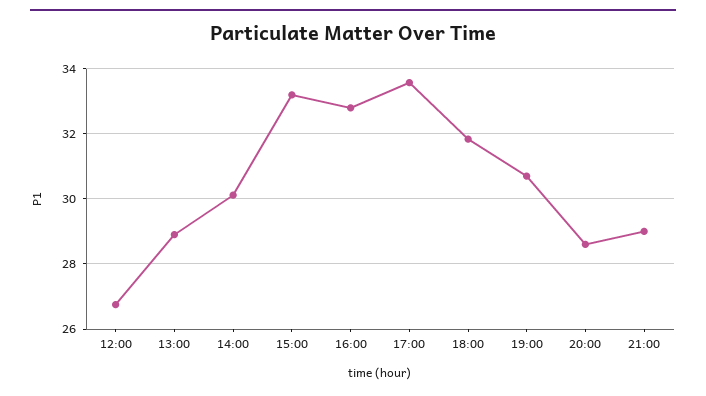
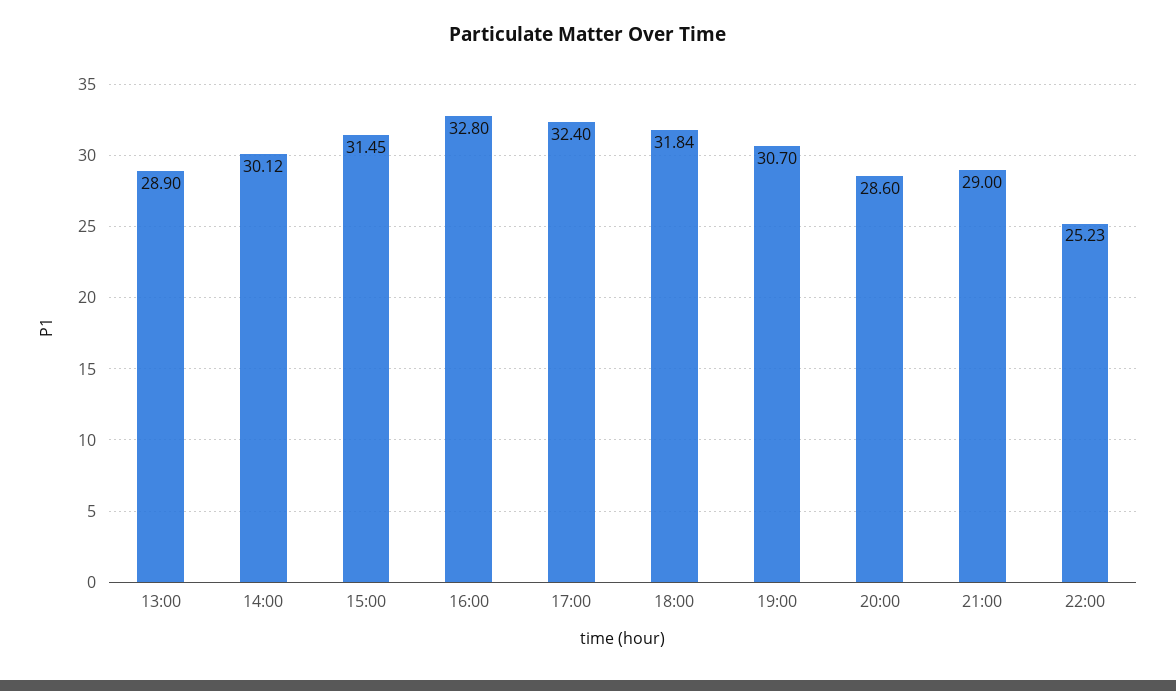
12:00: 26.8 -> none
15:00: 33.2 -> 31.45
17:00: 33.6 -> 32.4
22:00: none -> 25.23

